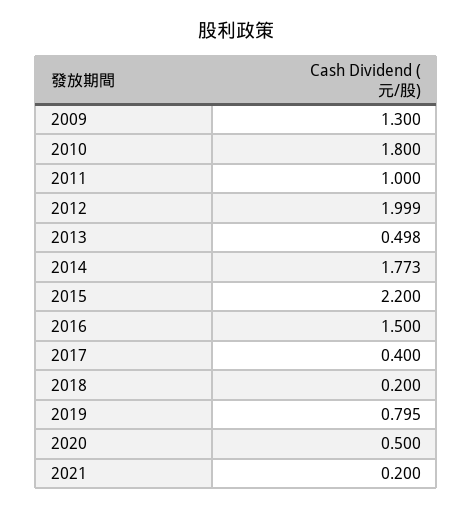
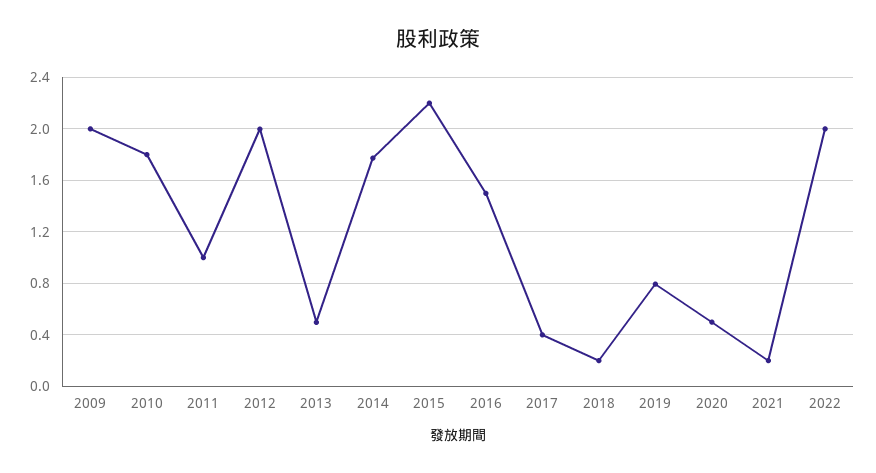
2009: 1.3 -> 2
2022: none -> 2

